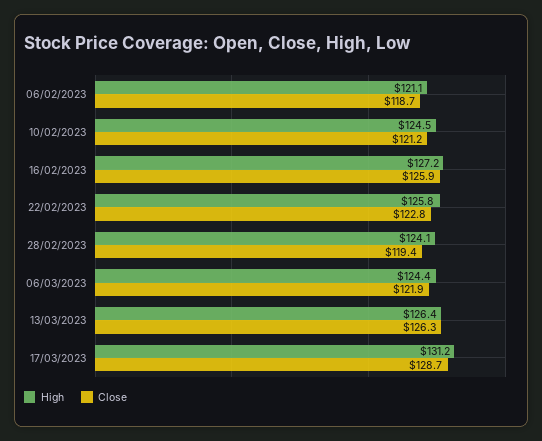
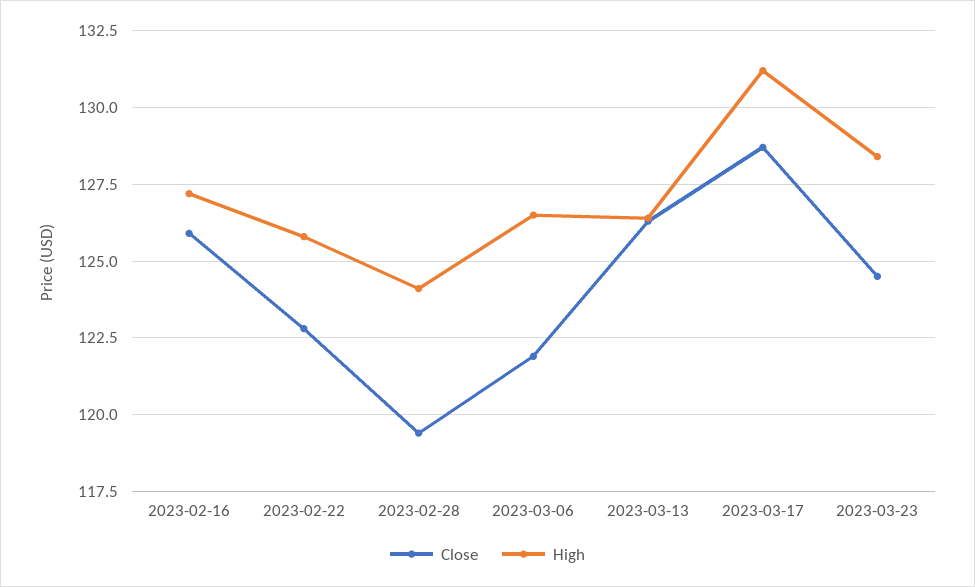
High, 06/02/2023: 121.1 -> none
Close, 06/02/2023: 118.7 -> none
High, 10/02/2023: 124.5 -> none
Close, 10/02/2023: 121.2 -> none
High, 06/03/2023: 124.4 -> 126.5
Close, 2023-03-23: none -> 124.5
High, 2023-03-23: none -> 128.5

